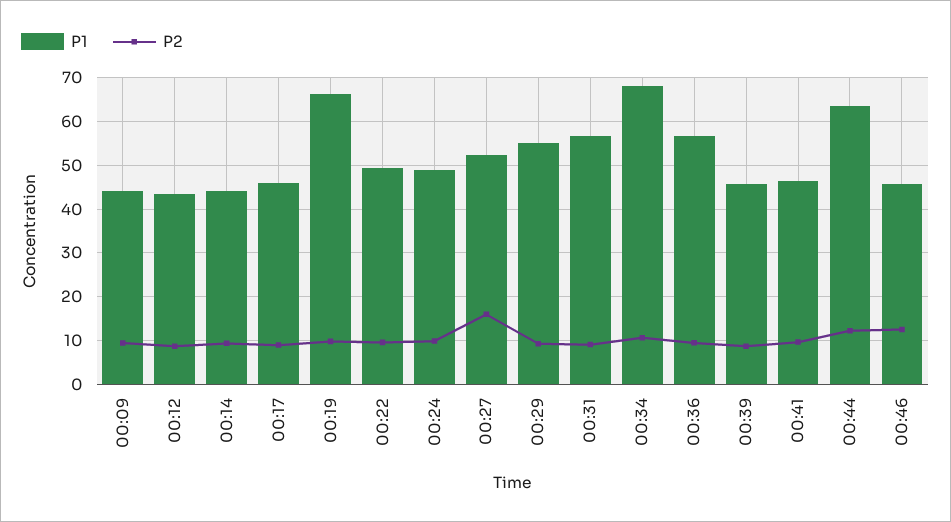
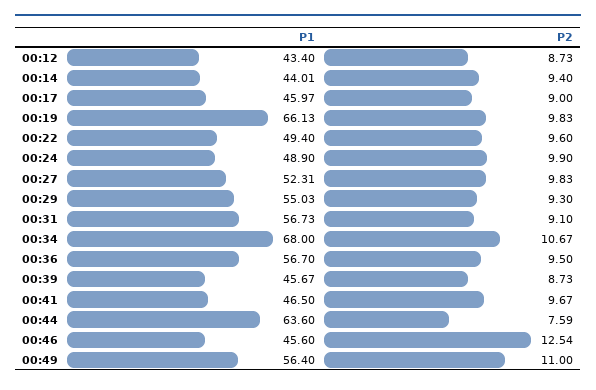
P1, 00:09: 44 -> none
P2, 00:09: 10 -> none
P2, 00:27: 16 -> 9.83
P2, 00:44: 12 -> 7.59
P1, 00:49: none -> 56.4
P2, 00:49: none -> 11

